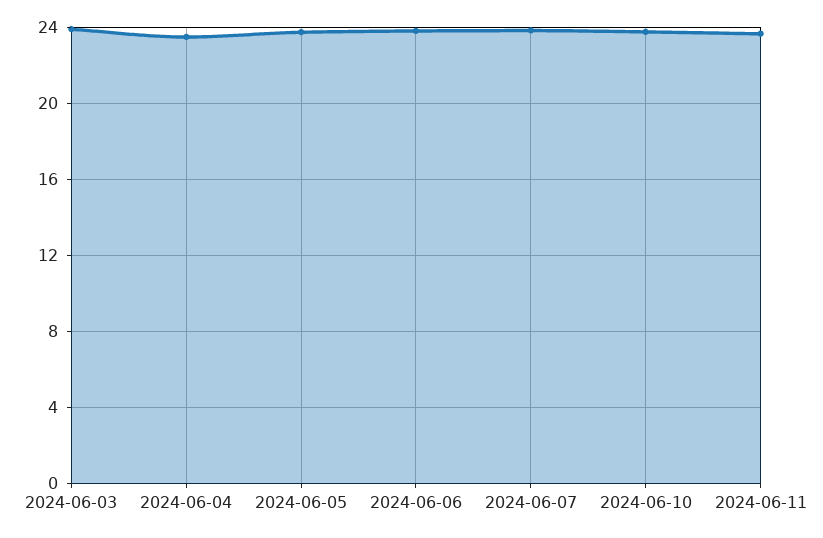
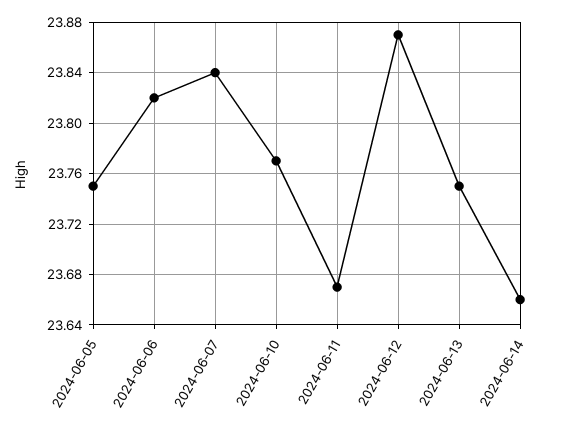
2024-06-03: 24 -> none
2024-06-04: 23.5 -> none
2024-06-12: none -> 23.87
2024-06-13: none -> 23.75
2024-06-14: none -> 23.66

